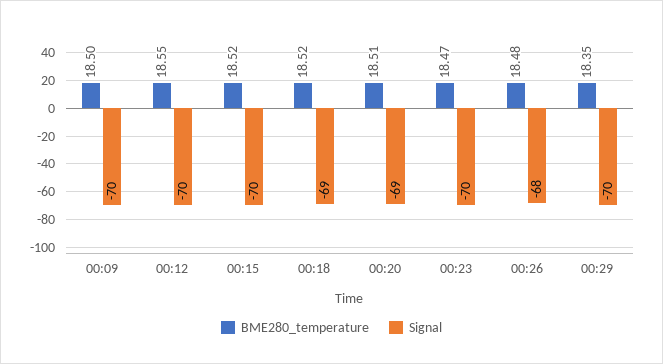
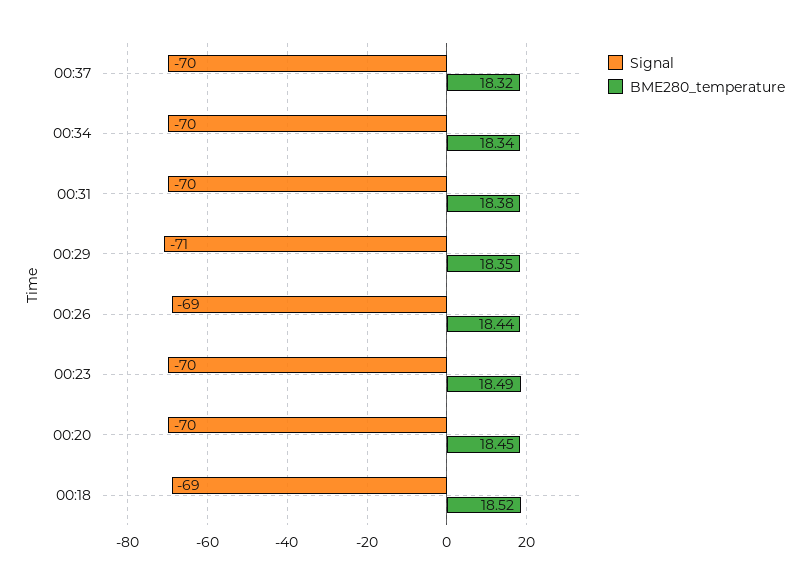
BME280_temperature, 00:09: 18.5 -> none
Signal, 00:09: -70 -> none
BME280_temperature, 00:12: 18.55 -> none
Signal, 00:12: -70 -> none
BME280_temperature, 00:15: 18.52 -> none
Signal, 00:15: -70 -> none
BME280_temperature, 00:20: 18.51 -> 18.45
Signal, 00:20: -69 -> -70
BME280_temperature, 00:23: 18.47 -> 18.49
BME280_temperature, 00:26: 18.48 -> 18.44
Signal, 00:26: -68 -> -69
Signal, 00:29: -70 -> -71
Signal, 00:37: none -> -70
BME280_temperature, 00:37: none -> 18.32
Signal, 00:34: none -> -70
BME280_temperature, 00:34: none -> 18.34
Signal, 00:31: none -> -70
BME280_temperature, 00:31: none -> 18.38

